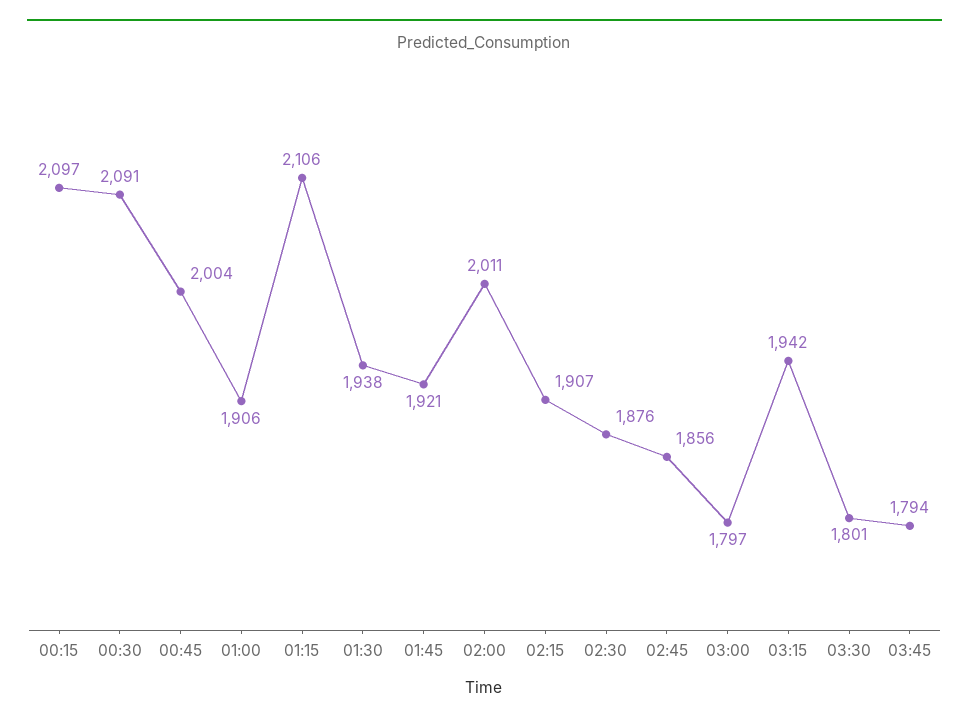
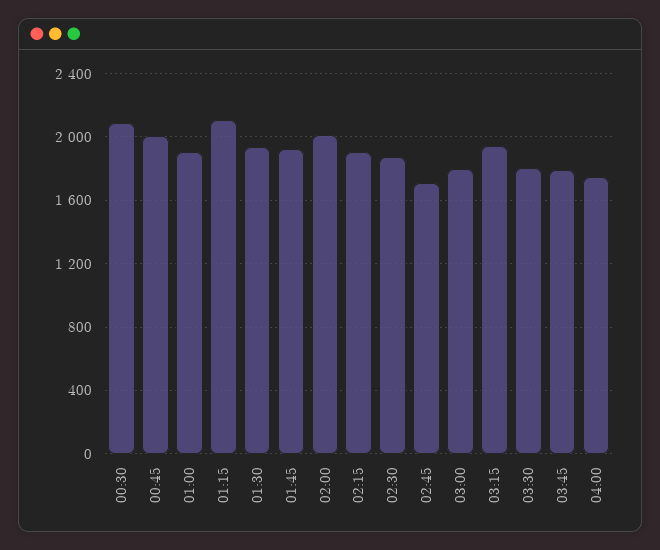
00:15: 2097 -> none
02:45: 1856 -> 1700
04:00: none -> 1750

